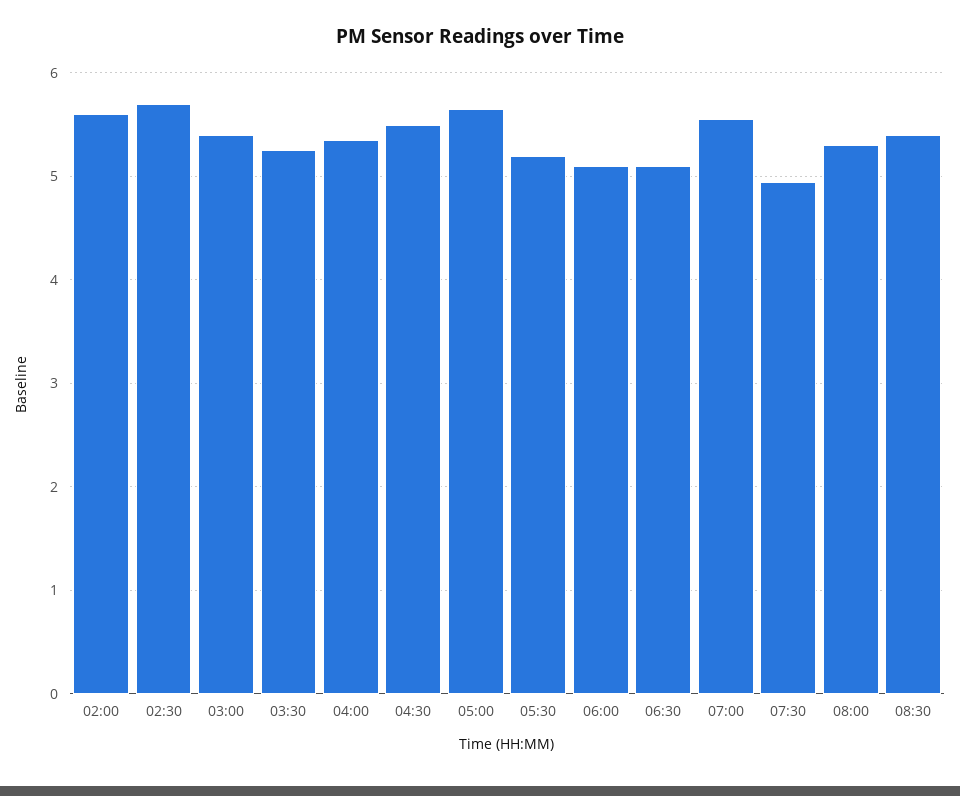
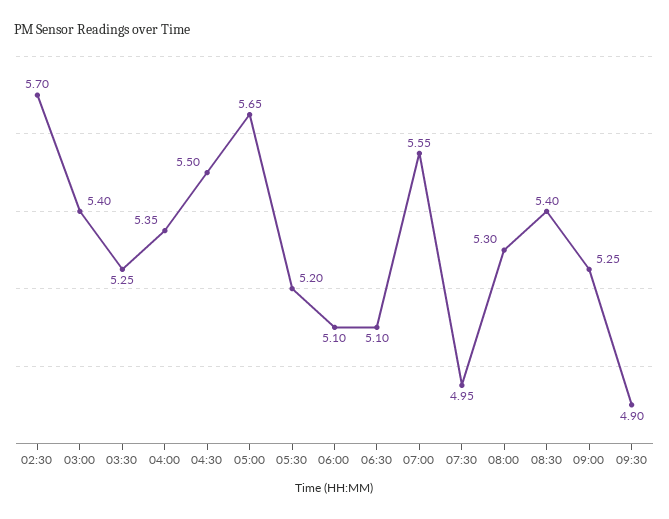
02:00: 5.6 -> none
09:00: none -> 5.25
09:30: none -> 4.9

